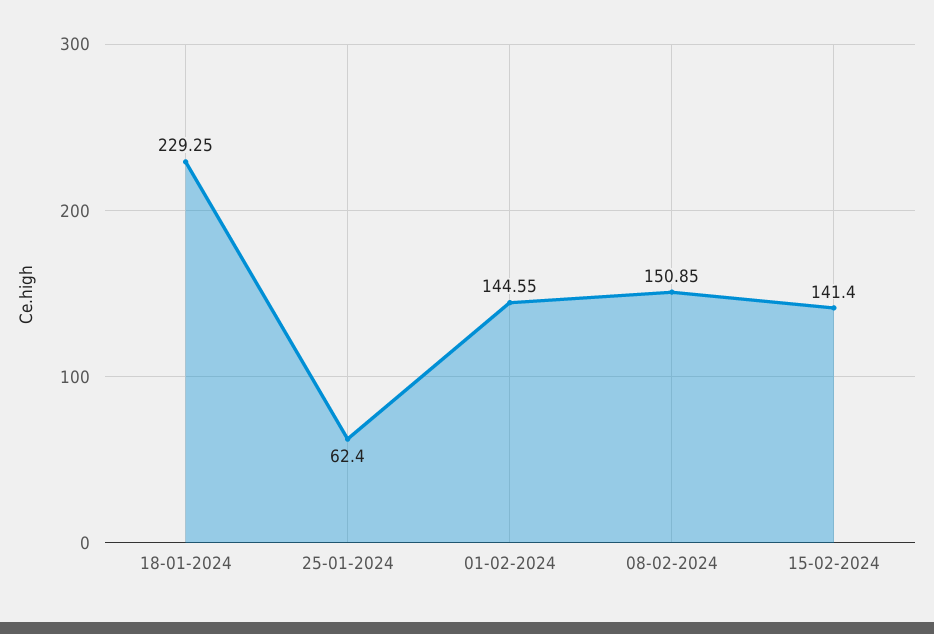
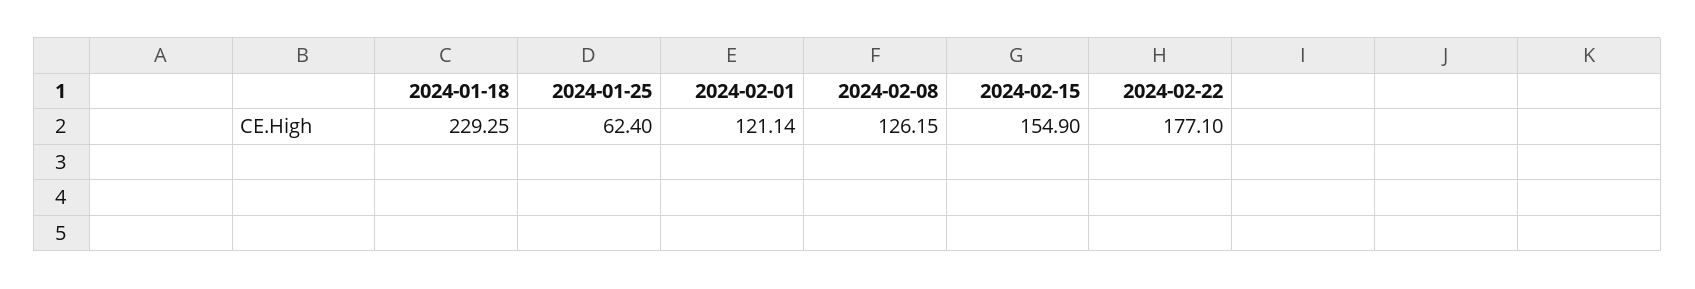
01-02-2024: 144.55 -> 121.14
08-02-2024: 150.85 -> 126.15
15-02-2024: 141.4 -> 154.9
2024-02-22: none -> 177.1

